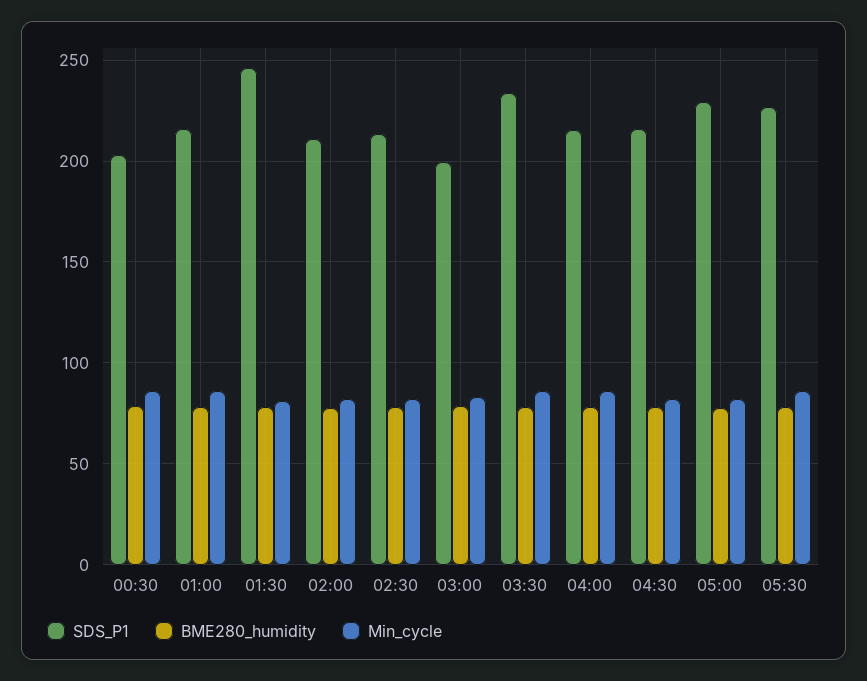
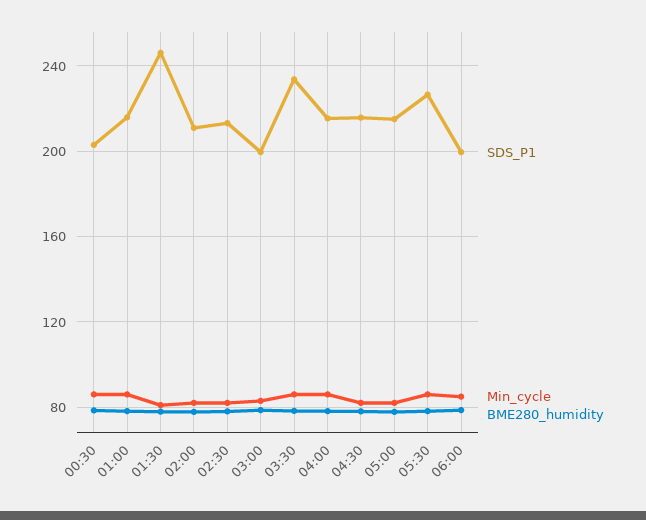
SDS_P1, 05:00: 230 -> 215
SDS_P1, 06:00: none -> 200
Min_cycle, 06:00: none -> 85
BME280_humidity, 06:00: none -> 80

